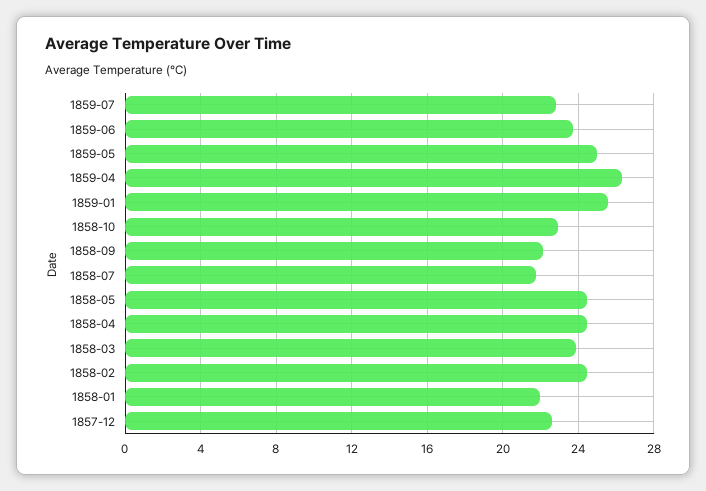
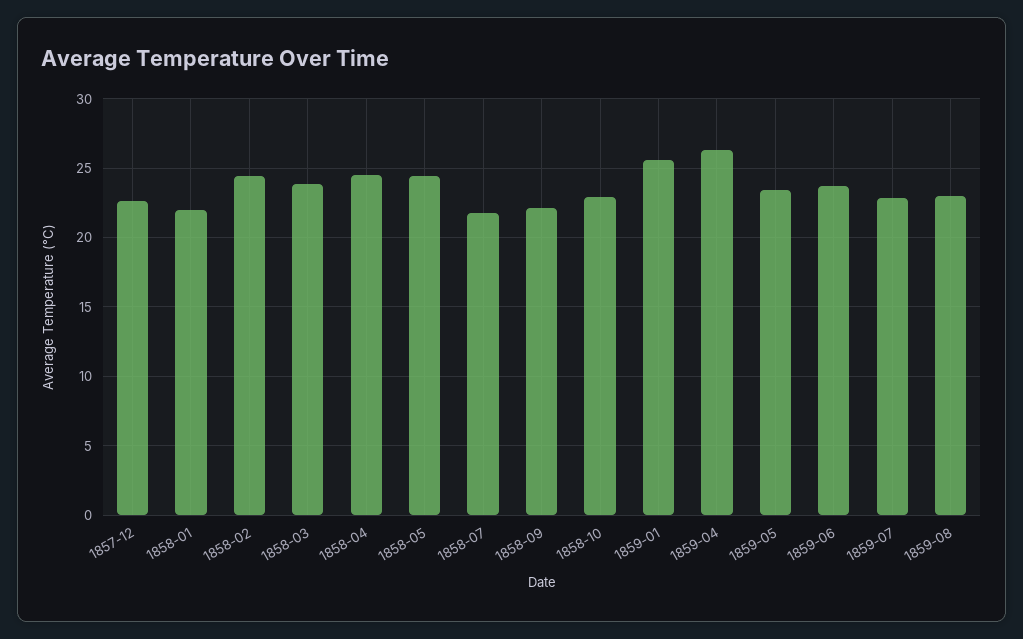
1859-05: 25 -> 23.5
1859-08: none -> 23

